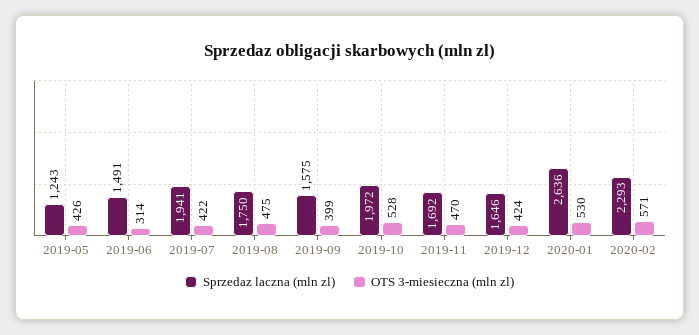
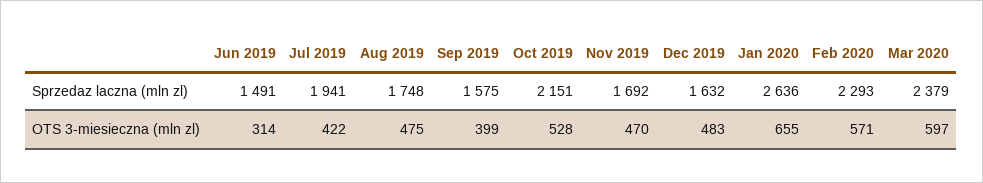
Sprzedaz laczna (mln zl), 2019-05: 1243 -> none
OTS 3-miesieczna (mln zl), 2019-05: 426 -> none
Sprzedaz laczna (mln zl), 2019-08: 1750 -> 1748
Sprzedaz laczna (mln zl), 2019-10: 1972 -> 2151
Sprzedaz laczna (mln zl), 2019-12: 1646 -> 1632
OTS 3-miesieczna (mln zl), 2019-12: 424 -> 483
OTS 3-miesieczna (mln zl), 2020-01: 530 -> 655
Sprzedaz laczna (mln zl), Mar 2020: none -> 2379
OTS 3-miesieczna (mln zl), Mar 2020: none -> 597

